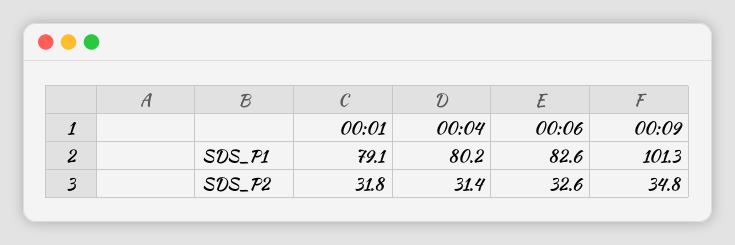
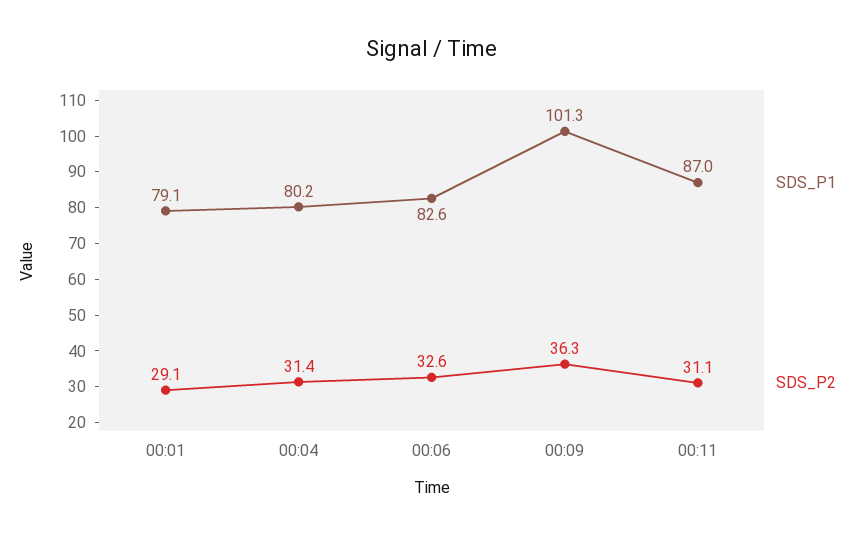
SDS_P2, 00:01: 31.8 -> 29.1
SDS_P2, 00:09: 34.8 -> 36.3
SDS_P1, 00:11: none -> 87
SDS_P2, 00:11: none -> 31.1

